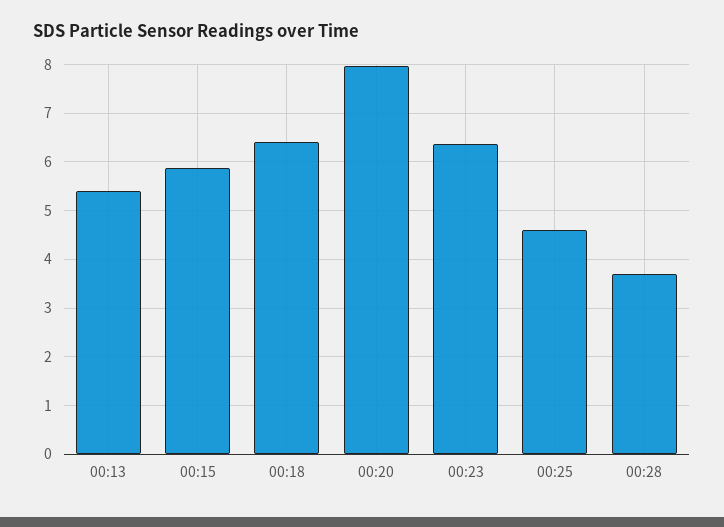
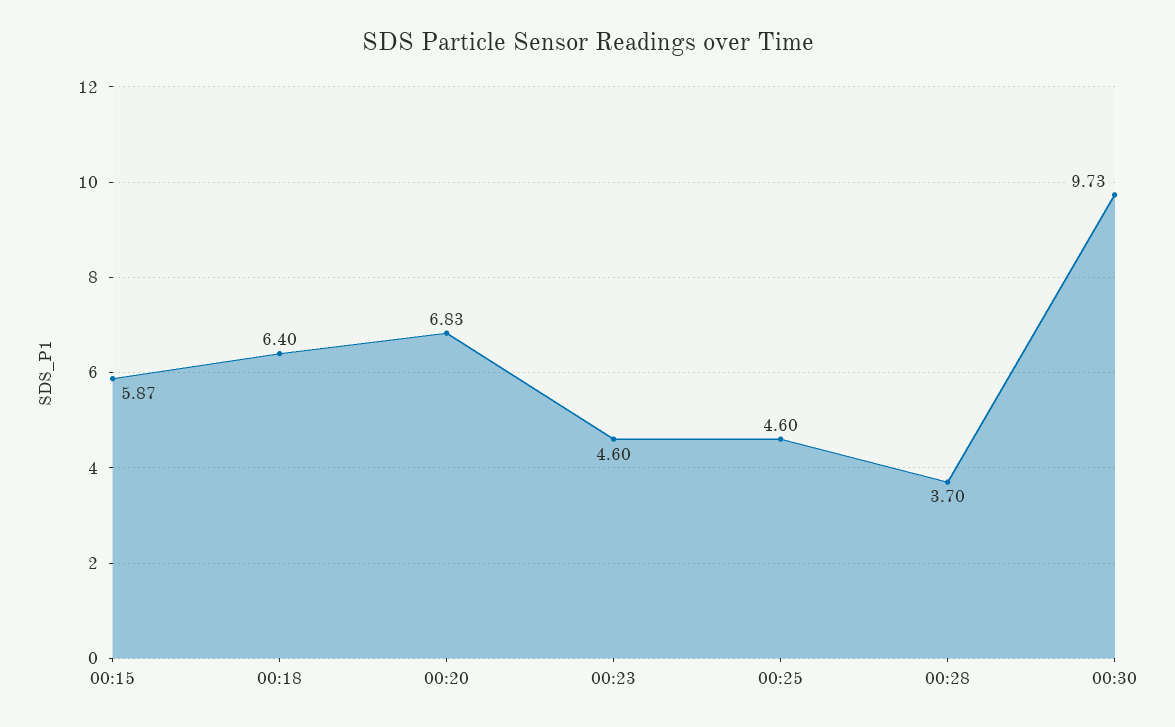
00:13: 5.4 -> none
00:20: 8 -> 6.83
00:23: 6.4 -> 4.6
00:30: none -> 9.73

